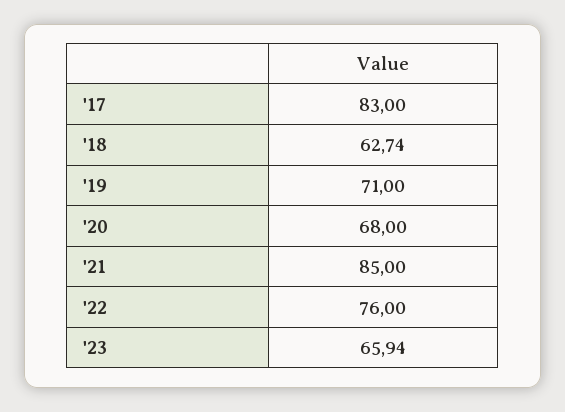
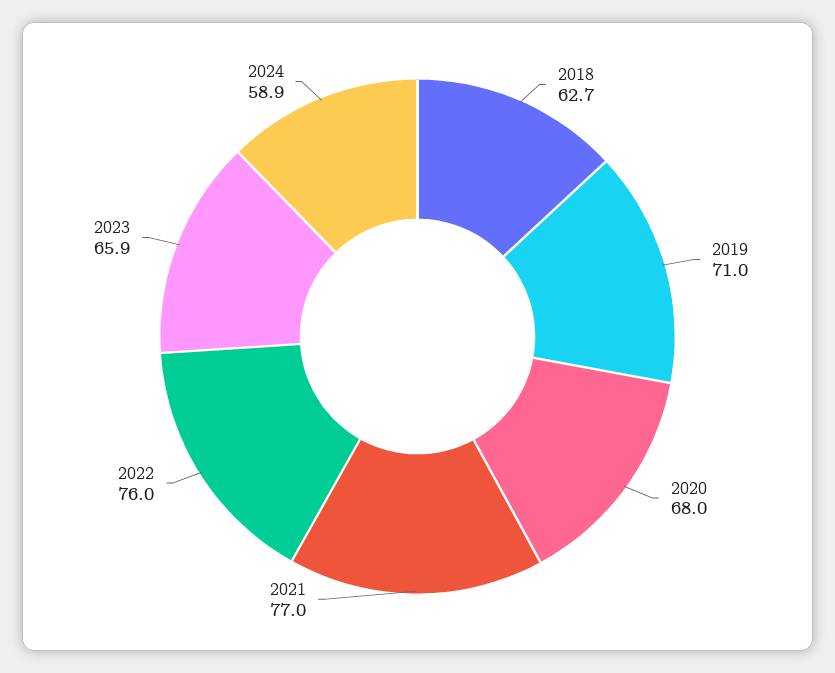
'17: 83 -> none
'21: 85 -> 77
2024: none -> 58.9

